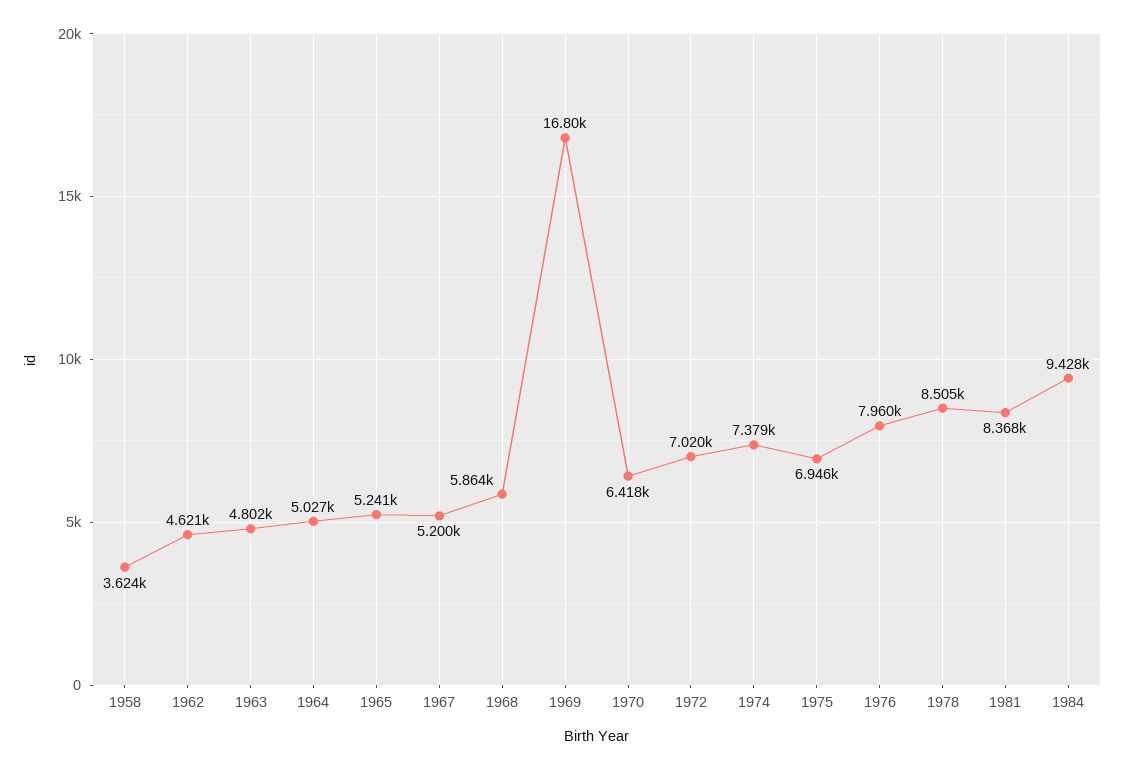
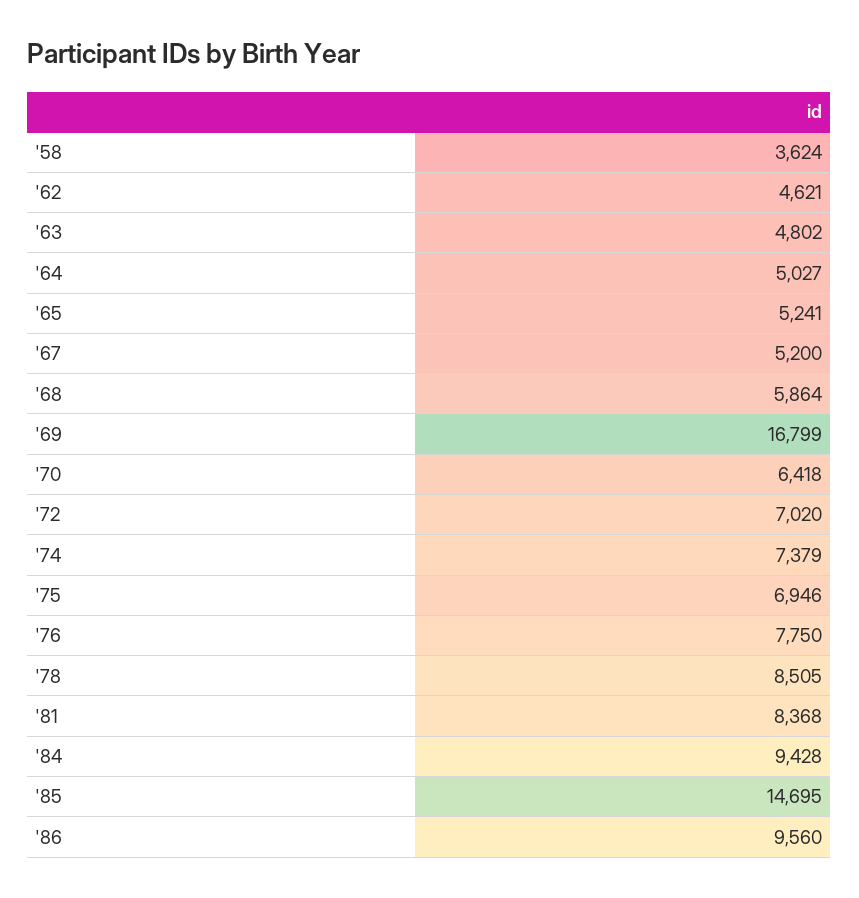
1976: 7960 -> 7750
'85: none -> 14695
'86: none -> 9560

